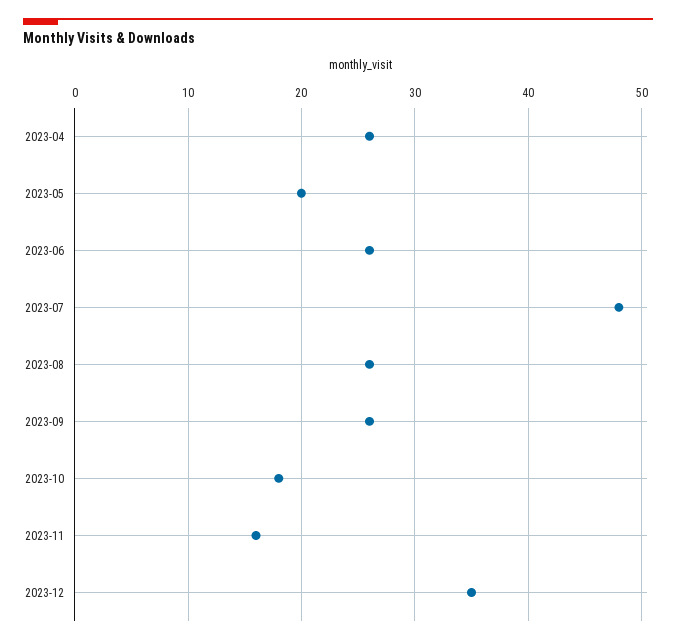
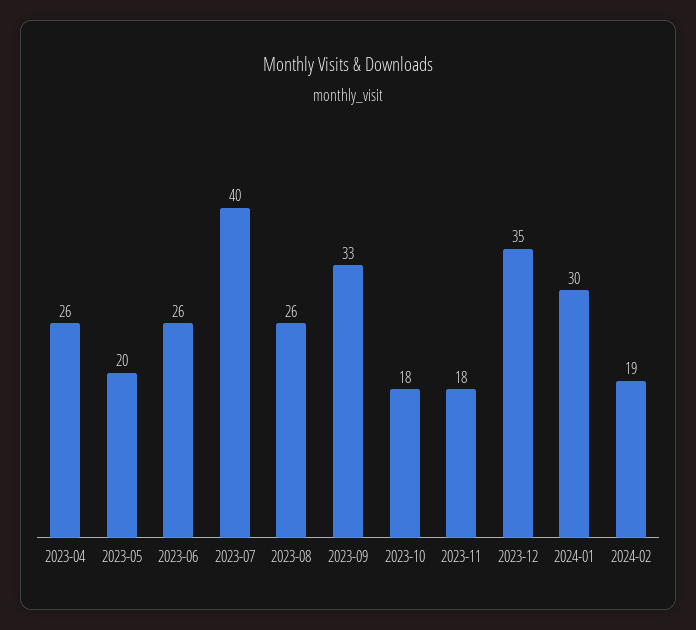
2023-07: 48 -> 40
2023-09: 26 -> 33
2023-11: 16 -> 18
2024-01: none -> 30
2024-02: none -> 19

